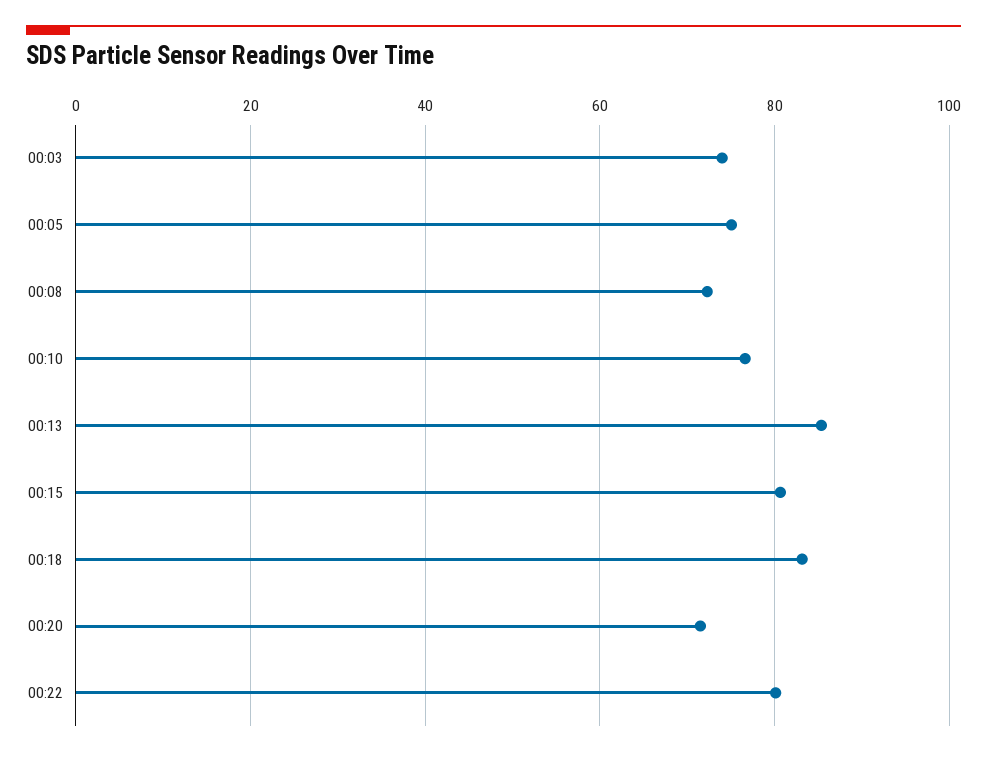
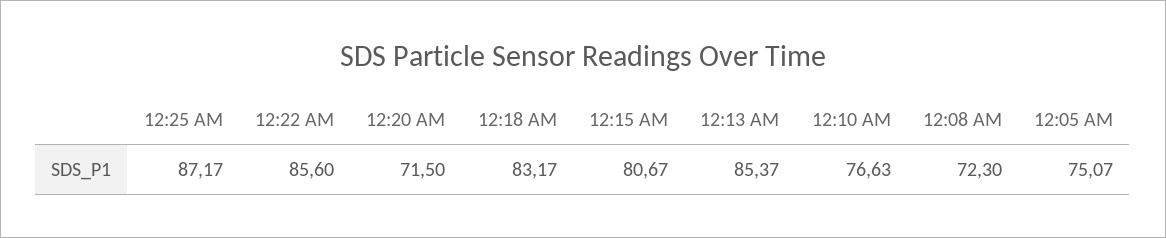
00:03: 74 -> none
00:22: 80 -> 85.6
12:25 AM: none -> 87.17

